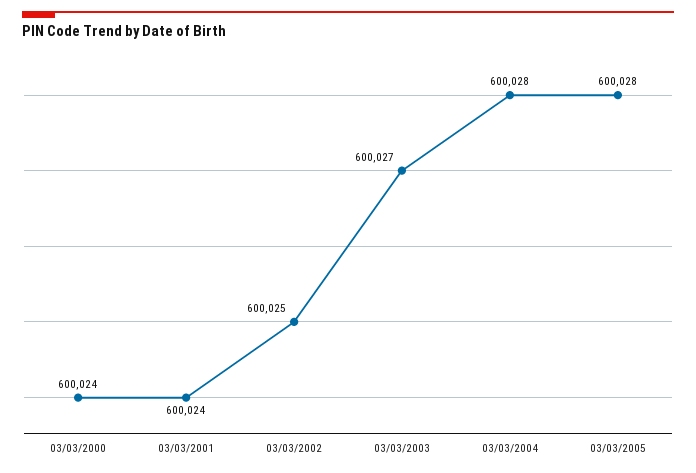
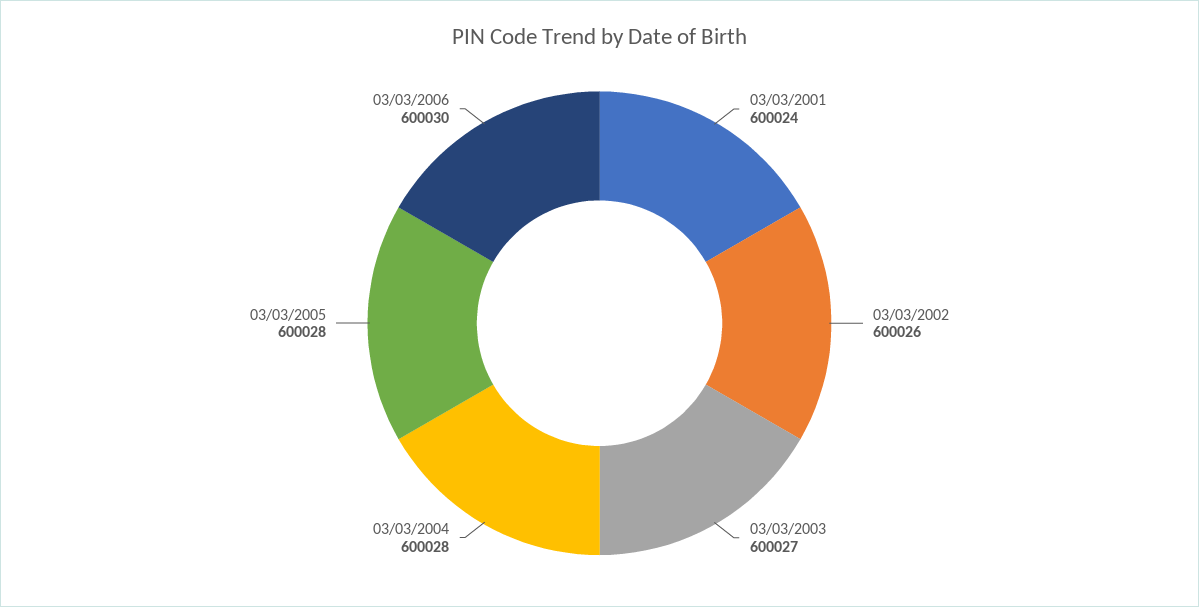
03/03/2000: 600024 -> none
03/03/2002: 600025 -> 600026
03/03/2006: none -> 600030

